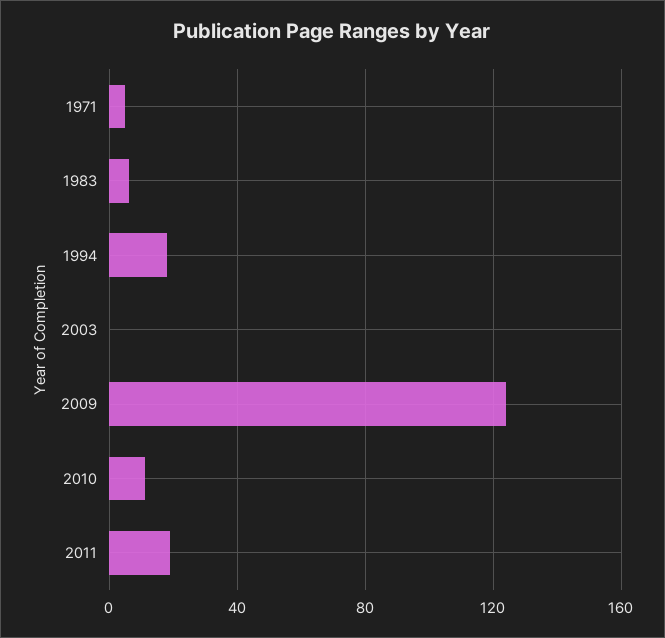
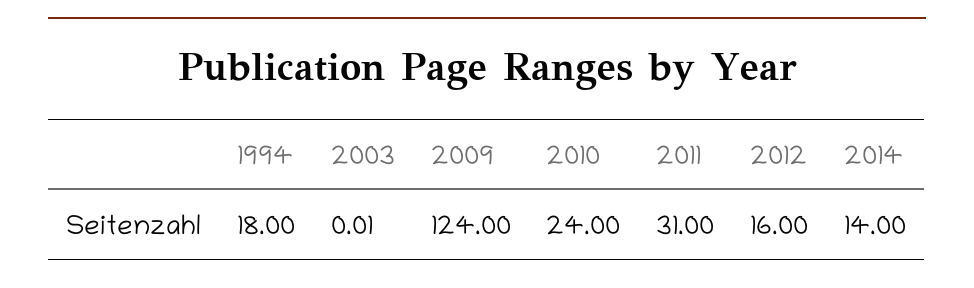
1971: 5 -> none
1983: 5 -> none
2010: 10 -> 24
2011: 20 -> 31
2012: none -> 16
2014: none -> 14

